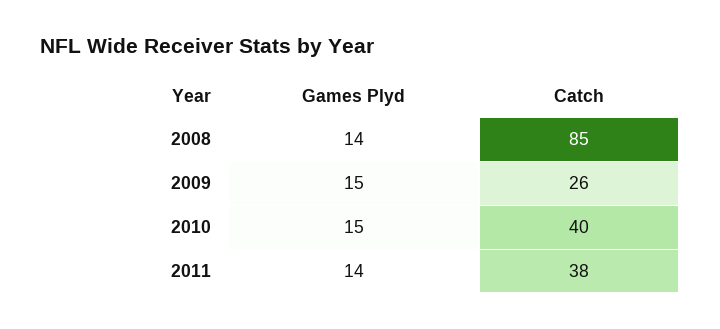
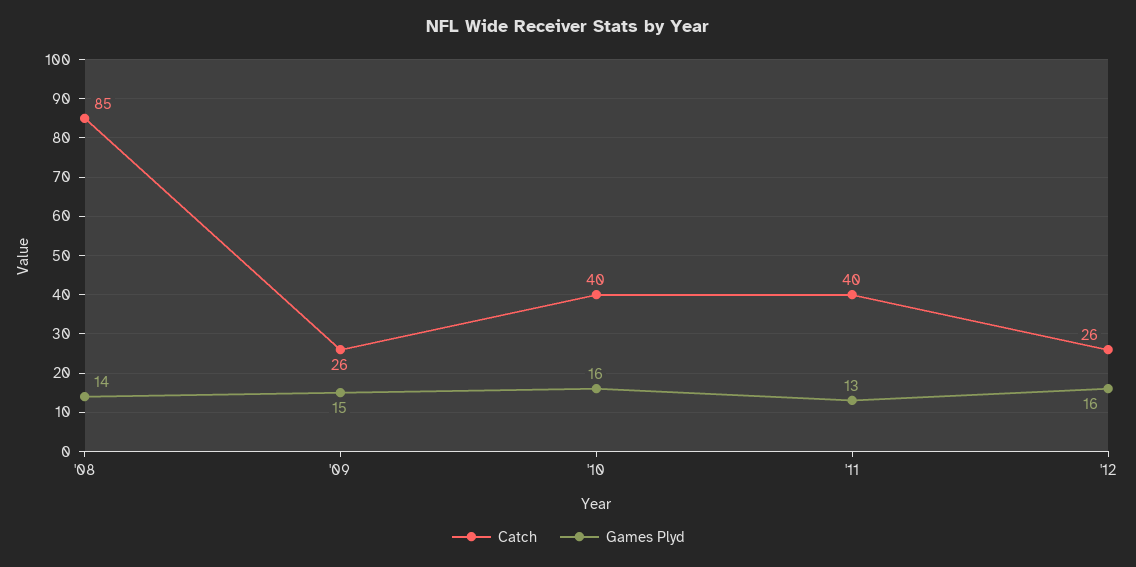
Games Plyd, 2010: 15 -> 16
Games Plyd, 2011: 14 -> 13
Catch, 2011: 38 -> 40
Catch, '12: none -> 26
Games Plyd, '12: none -> 16

